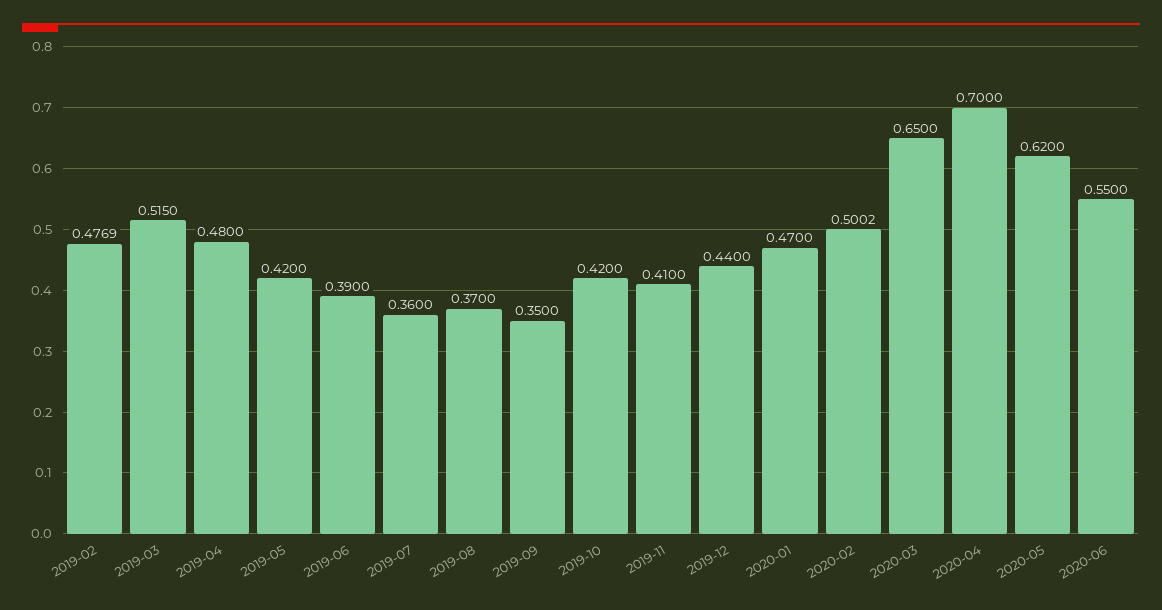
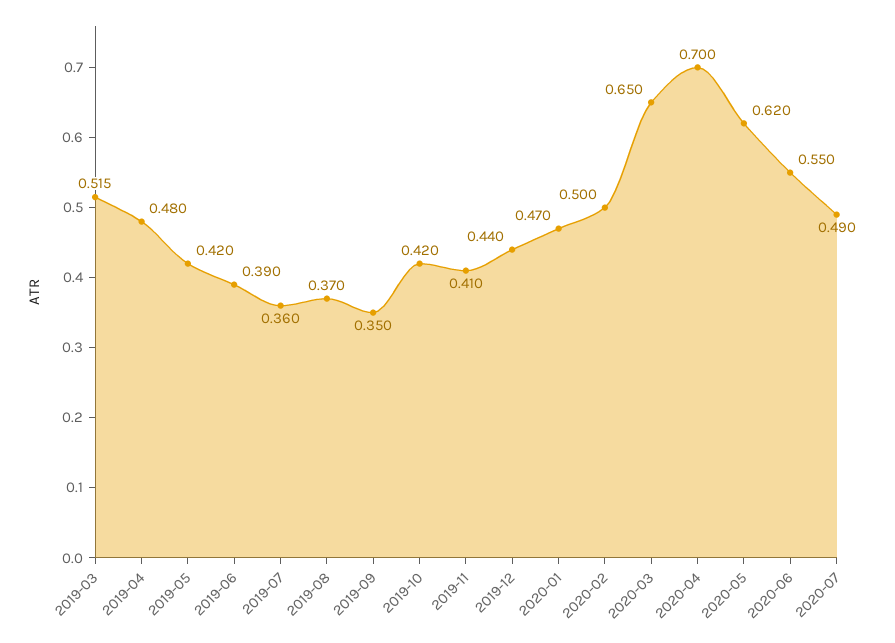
2019-02: 0.4769 -> none
2020-02: 0.5002 -> 0.5
2020-07: none -> 0.49

